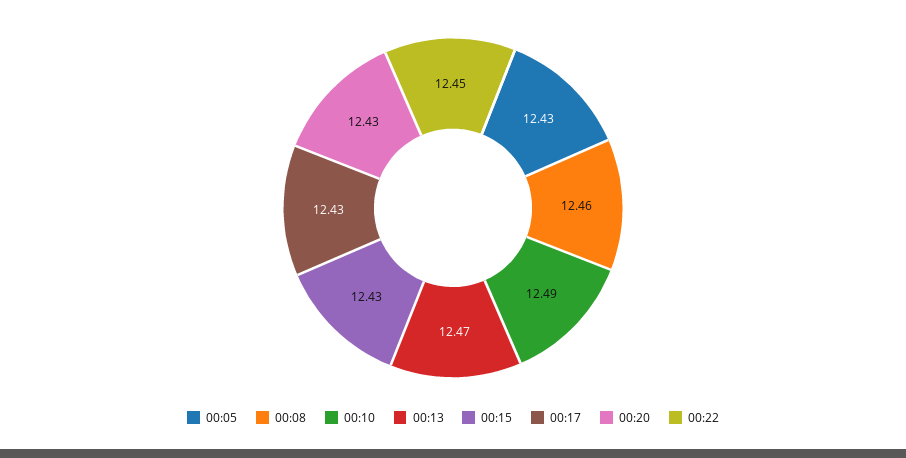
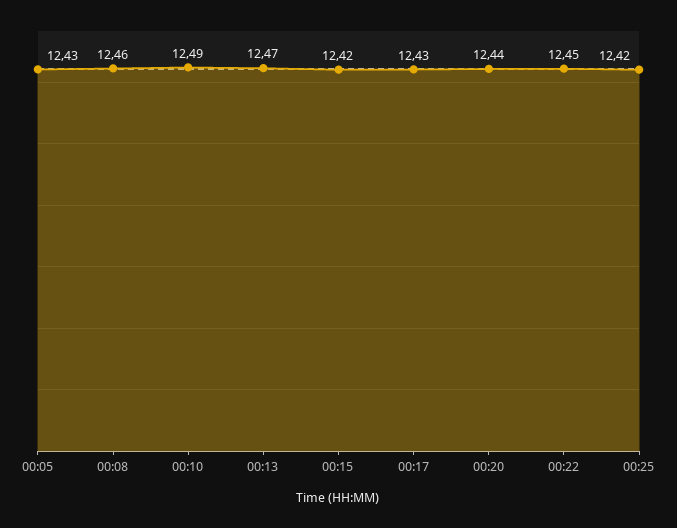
00:15: 12.43 -> 12.42
00:20: 12.43 -> 12.44
00:25: none -> 12.42

